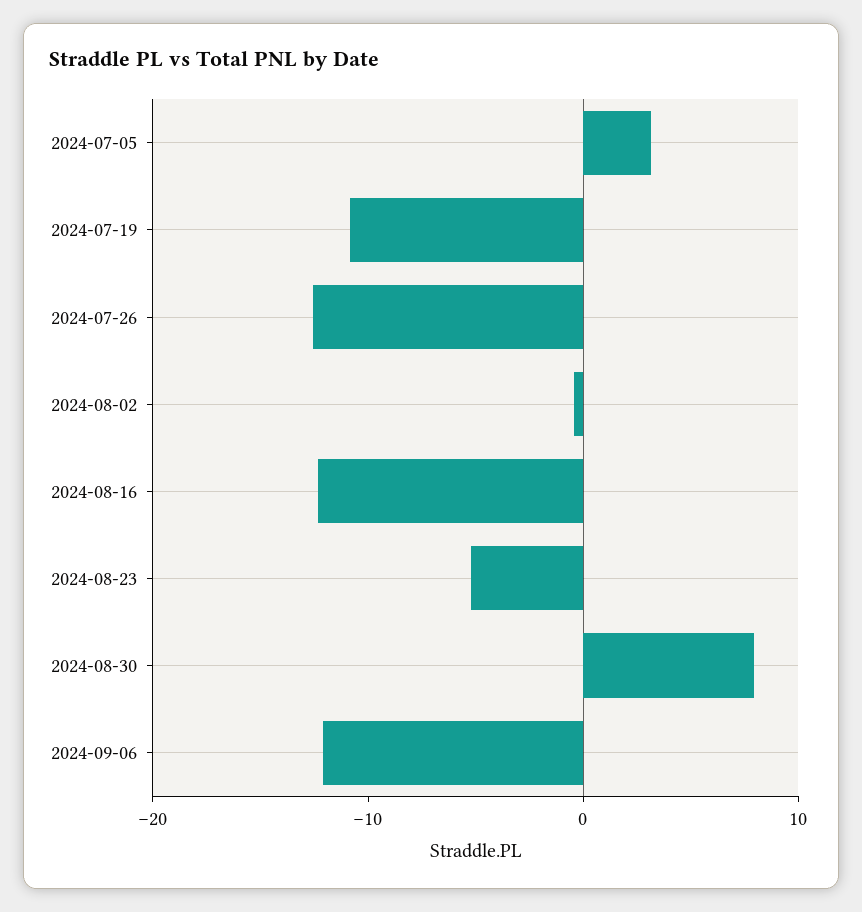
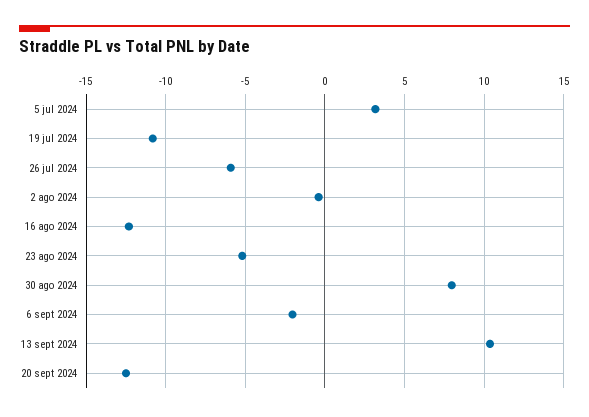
2024-07-26: -12 -> -6
2024-09-06: -12 -> -2
13 sept 2024: none -> 10.5
20 sept 2024: none -> -12.5

